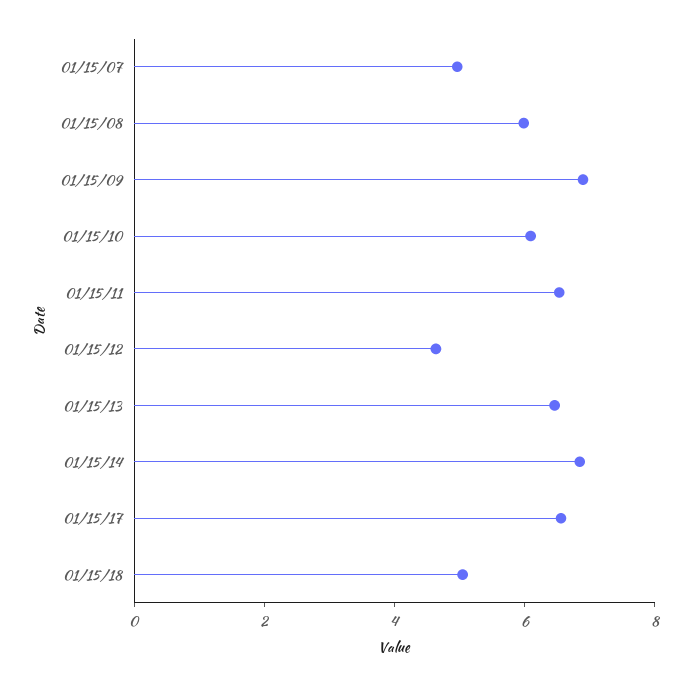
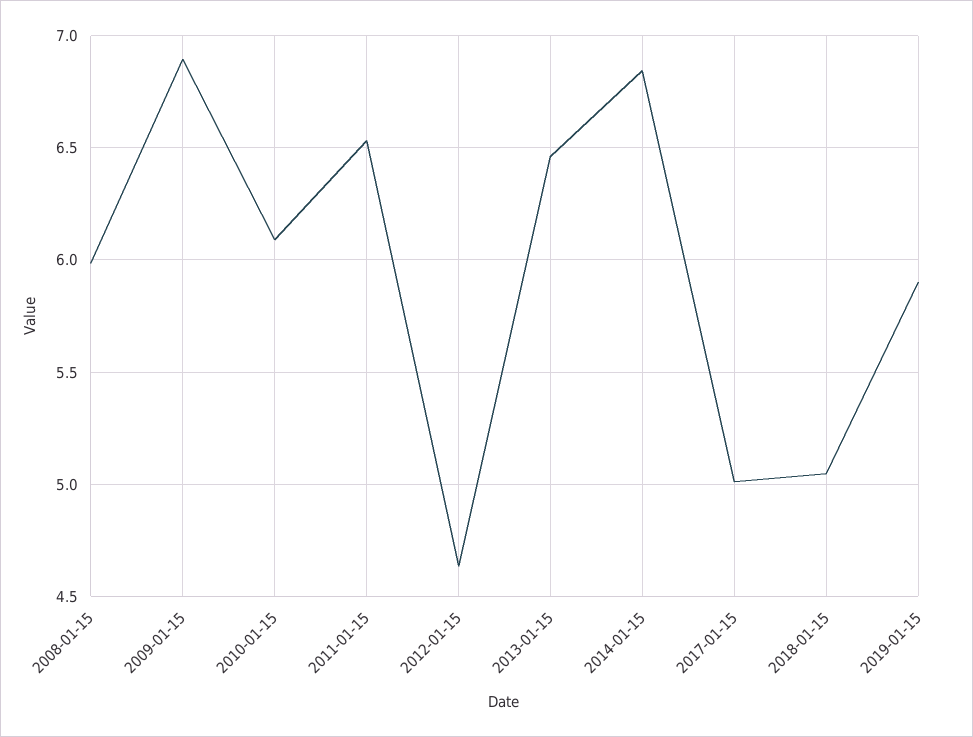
01/15/07: 5 -> none
01/15/17: 6.5 -> 5
2019-01-15: none -> 5.9

